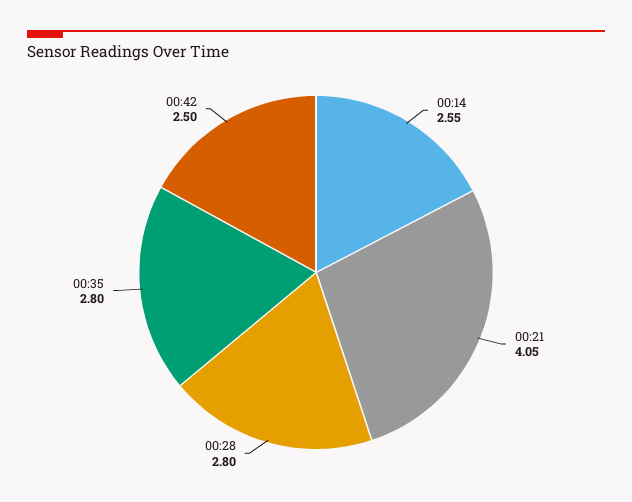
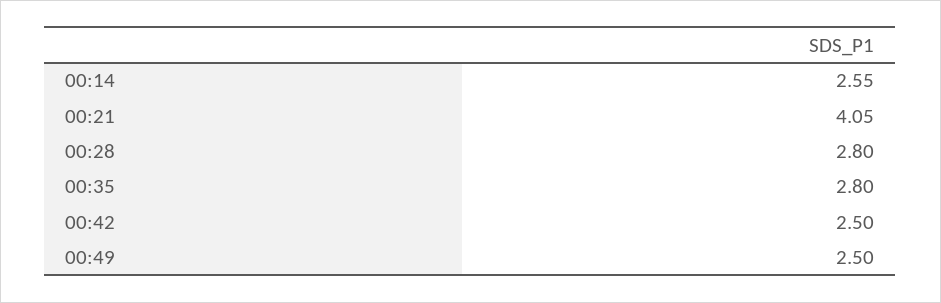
00:49: none -> 2.5

